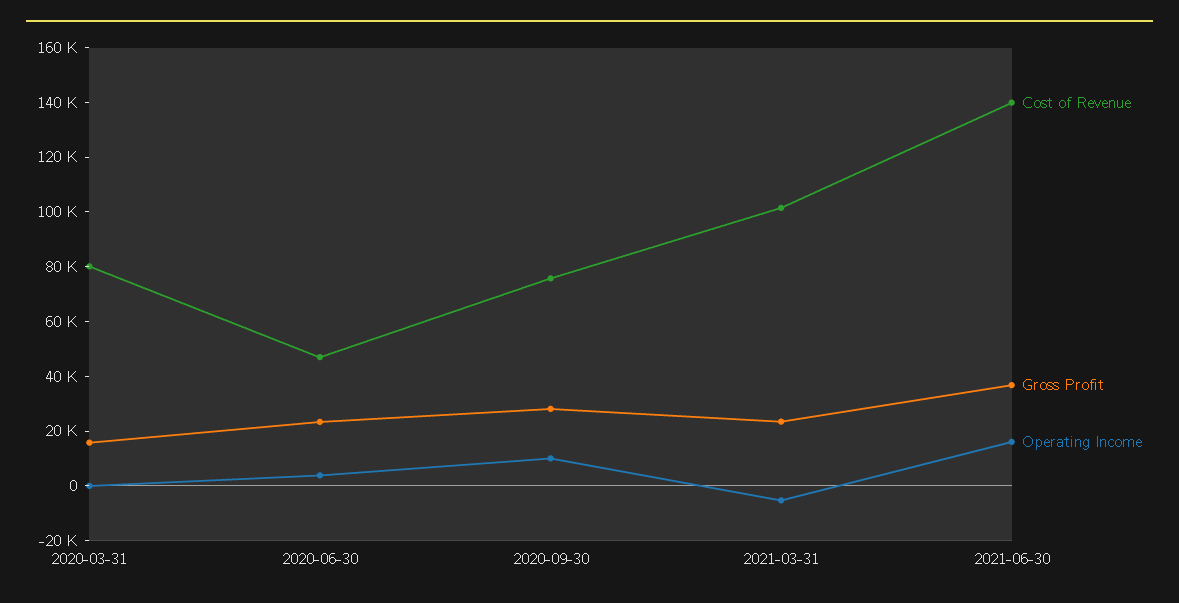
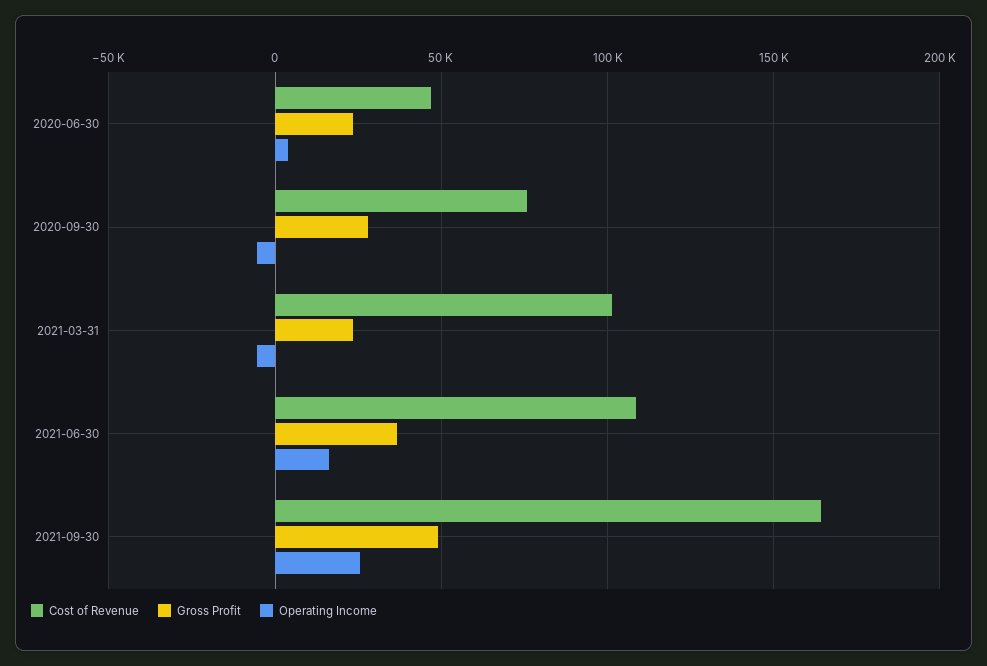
Cost of Revenue, 2020-03-31: 80000 -> none
Gross Profit, 2020-03-31: 15000 -> none
Operating Income, 2020-03-31: 0 -> none
Operating Income, 2020-09-30: 10000 -> -5000
Cost of Revenue, 2021-06-30: 140000 -> 110000
Cost of Revenue, 2021-09-30: none -> 165000
Gross Profit, 2021-09-30: none -> 50000
Operating Income, 2021-09-30: none -> 25000

